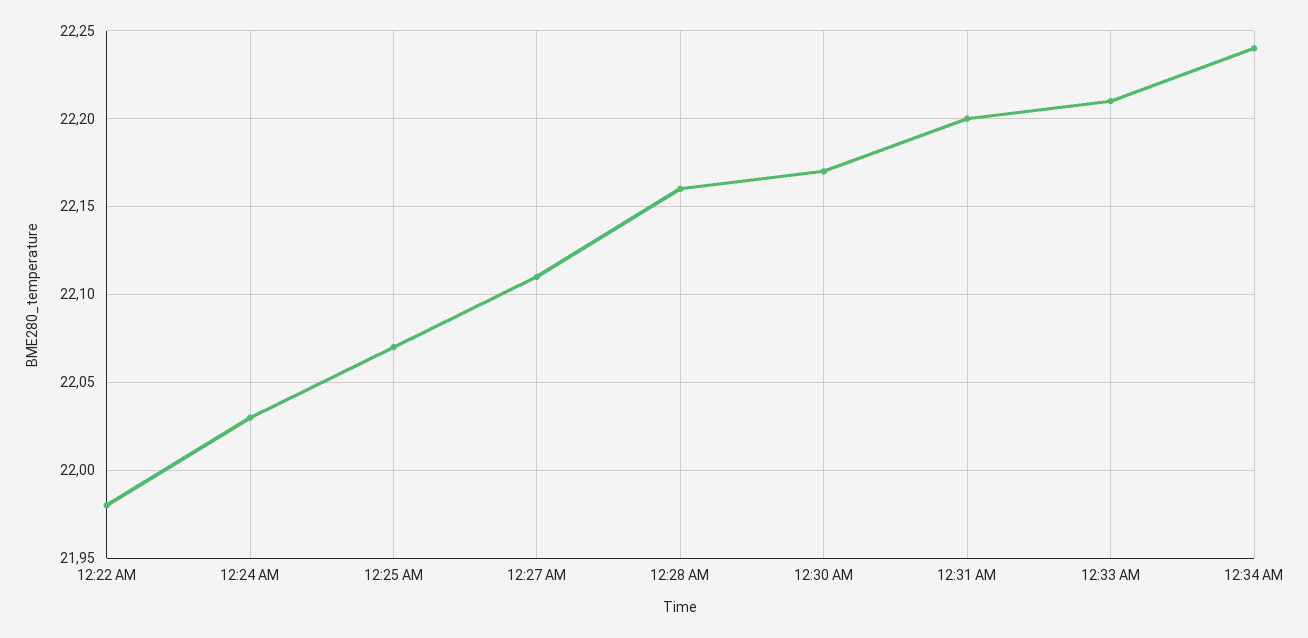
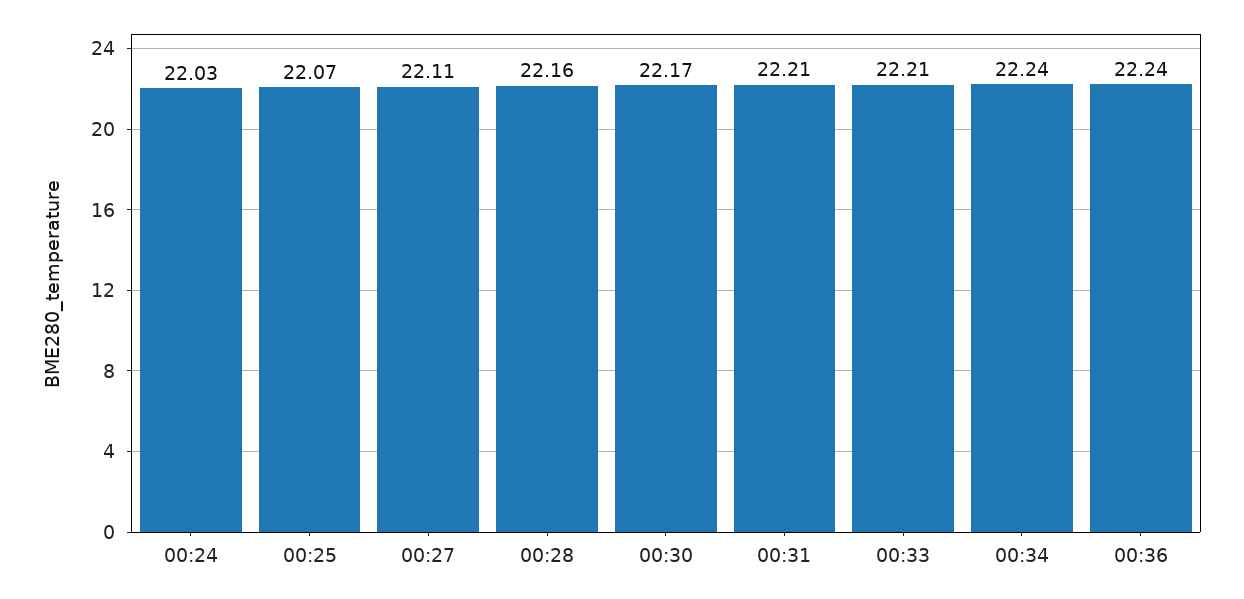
12:22 AM: 21.98 -> none
12:31 AM: 22.2 -> 22.21
00:36: none -> 22.24

